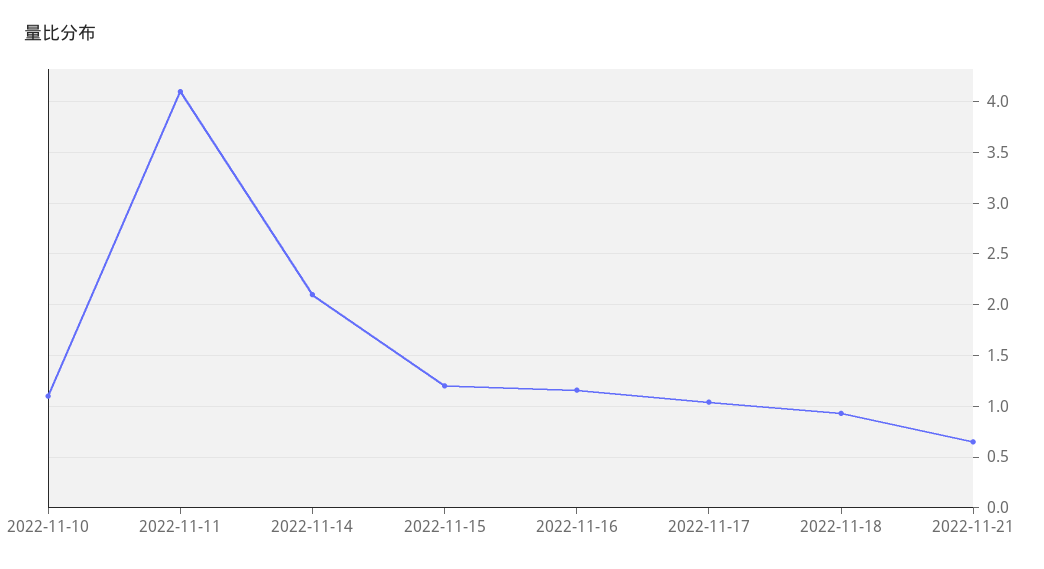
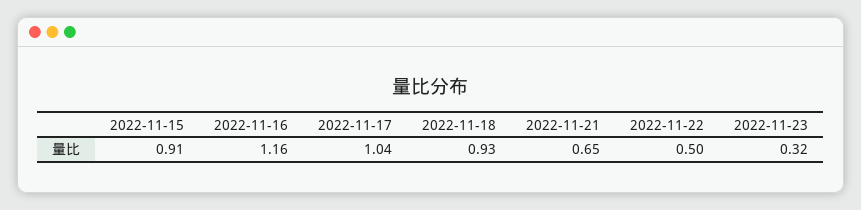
2022-11-10: 1.1 -> none
2022-11-11: 4.1 -> none
2022-11-14: 2.1 -> none
2022-11-15: 1.2 -> 0.91
2022-11-22: none -> 0.5
2022-11-23: none -> 0.32

